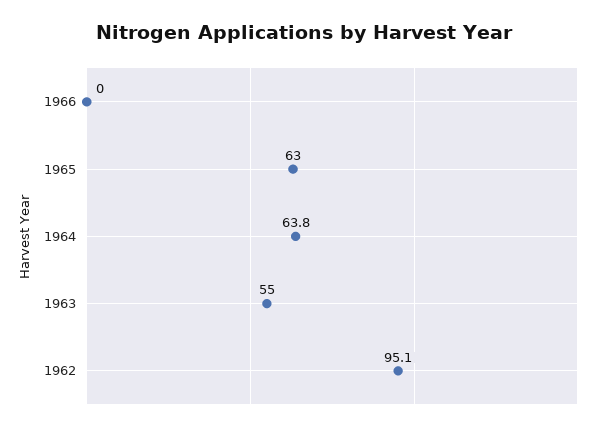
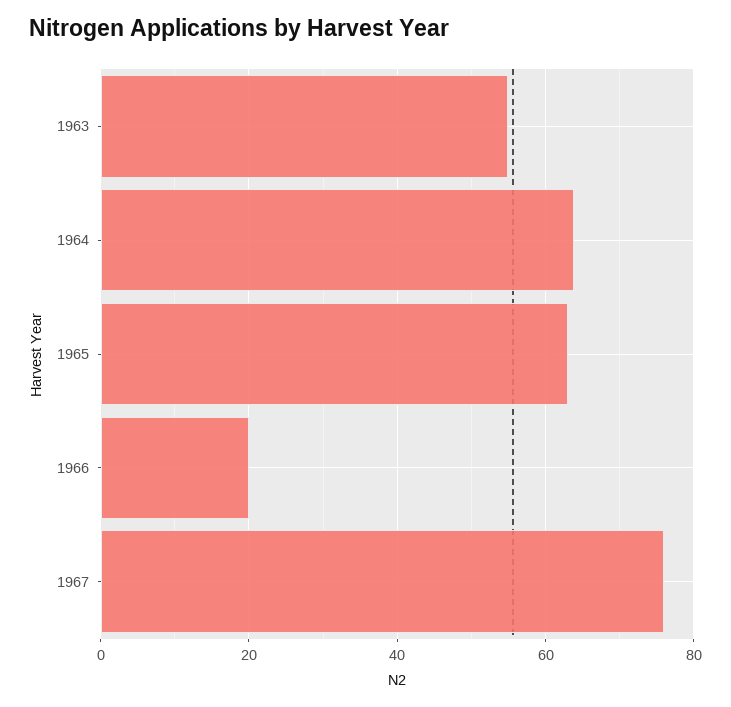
1966: 0 -> 20
1962: 95.1 -> none
1967: none -> 76

